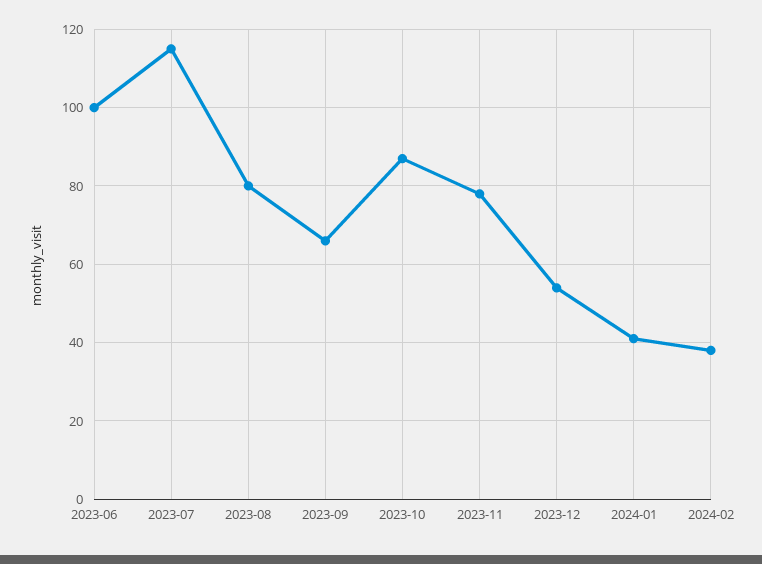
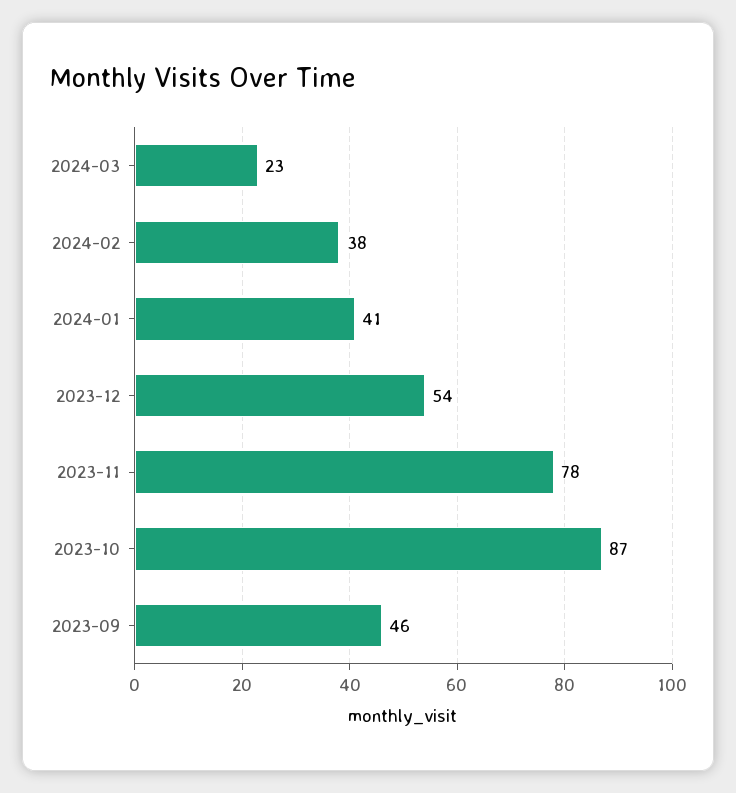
2023-06: 100 -> none
2023-07: 115 -> none
2023-08: 80 -> none
2023-09: 65 -> 46
2024-03: none -> 23

